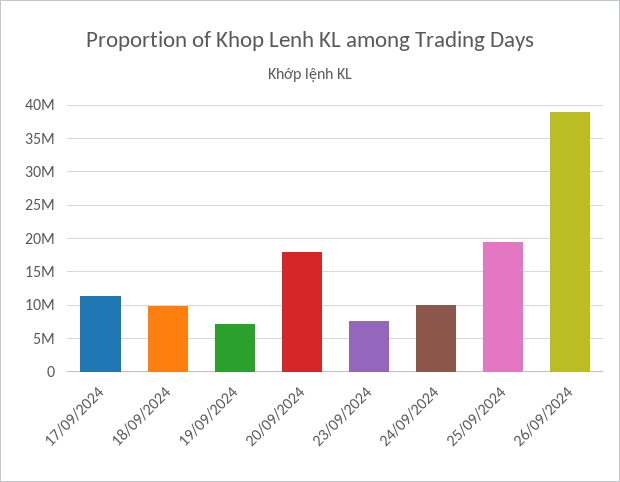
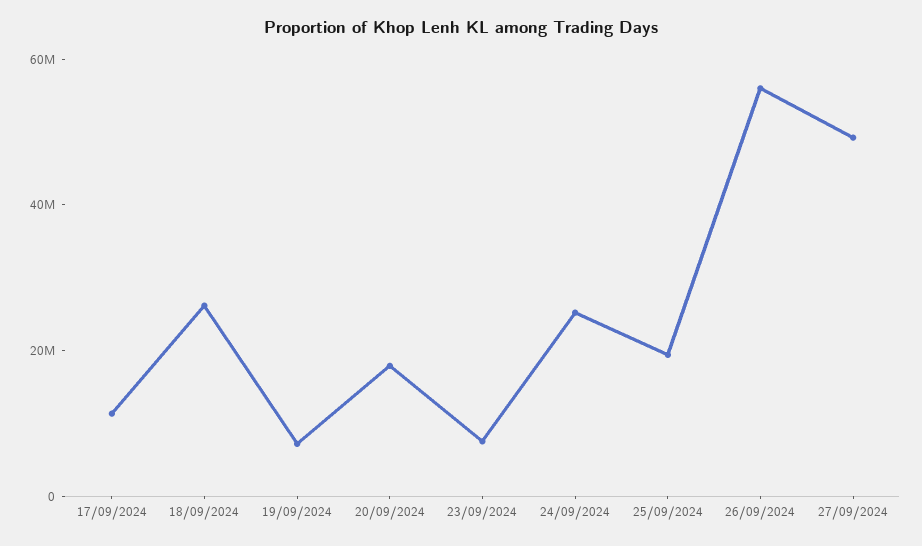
18/09/2024: 10000000 -> 25000000
24/09/2024: 10000000 -> 25000000
26/09/2024: 39000000 -> 55000000
27/09/2024: none -> 50000000

